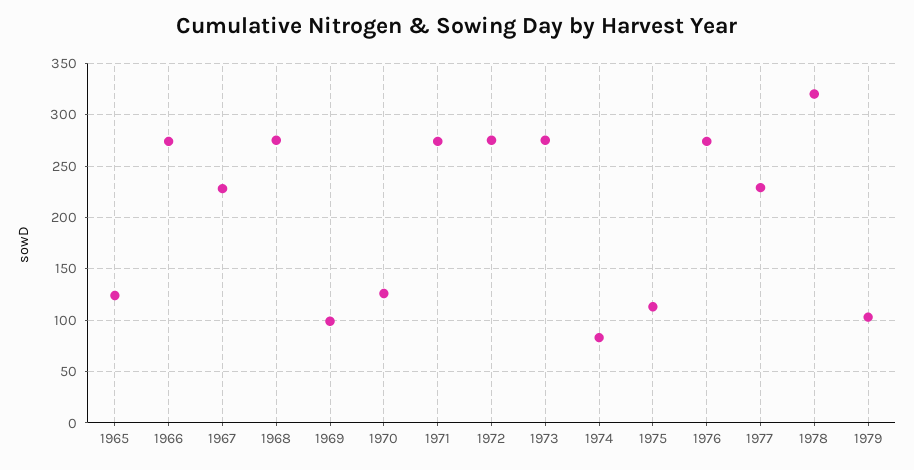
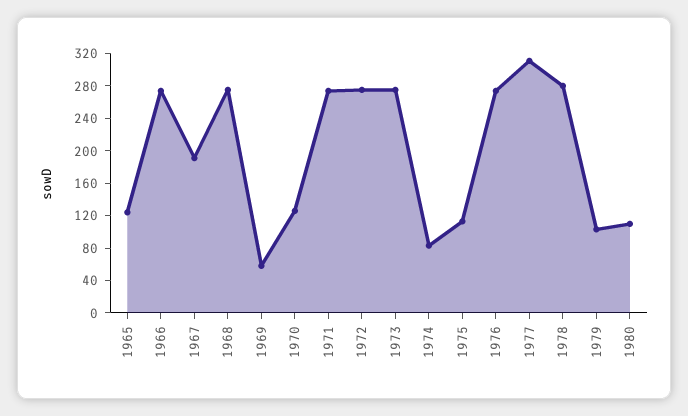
1967: 230 -> 190
1969: 100 -> 60
1977: 230 -> 310
1978: 320 -> 280
1980: none -> 110

